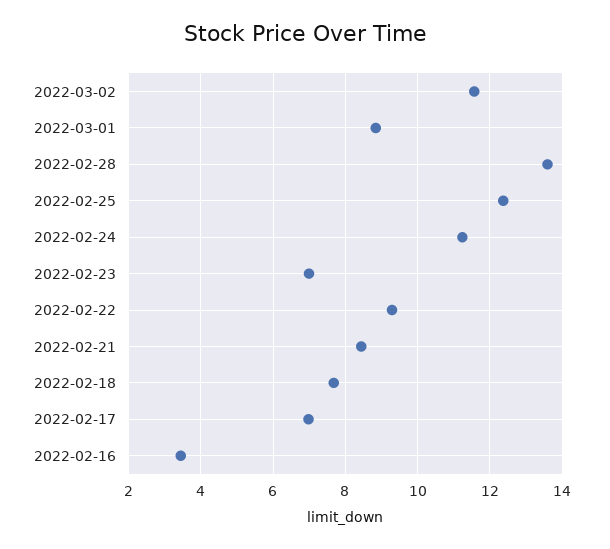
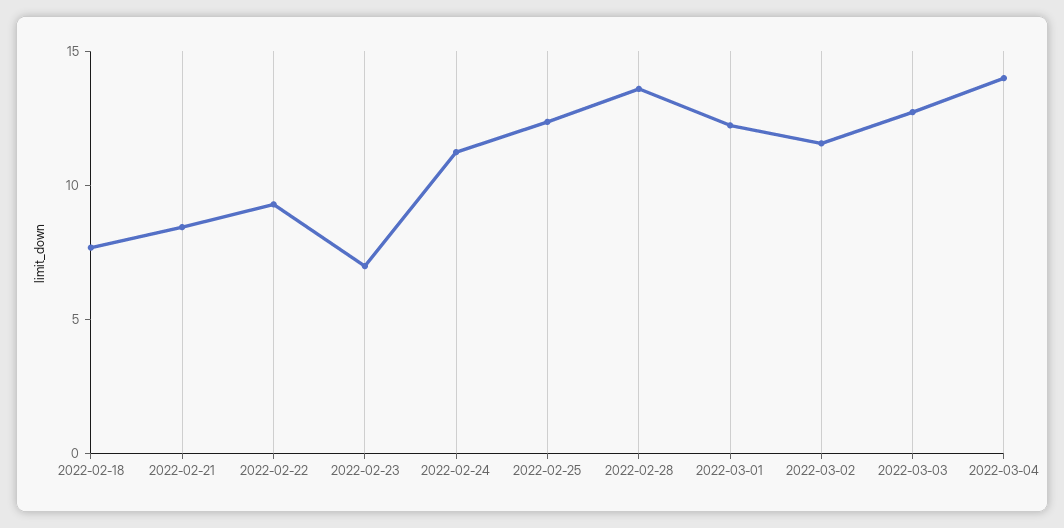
2022-03-01: 8.8 -> 12
2022-02-17: 7 -> none
2022-02-16: 3.4 -> none
2022-03-03: none -> 13
2022-03-04: none -> 14

